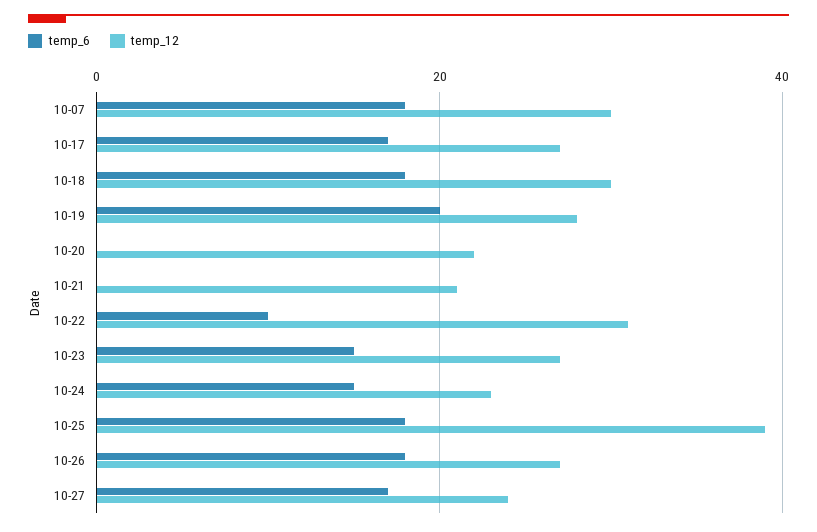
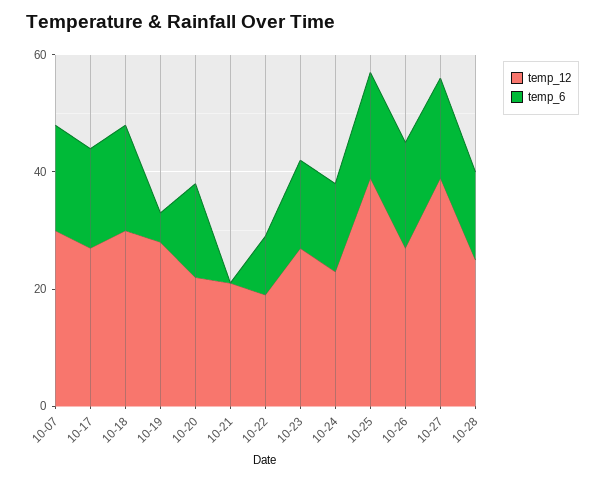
temp_6, 10-19: 20 -> 5
temp_6, 10-20: 0 -> 15
temp_12, 10-22: 30 -> 20
temp_12, 10-27: 25 -> 40
temp_12, 10-28: none -> 25
temp_6, 10-28: none -> 15

